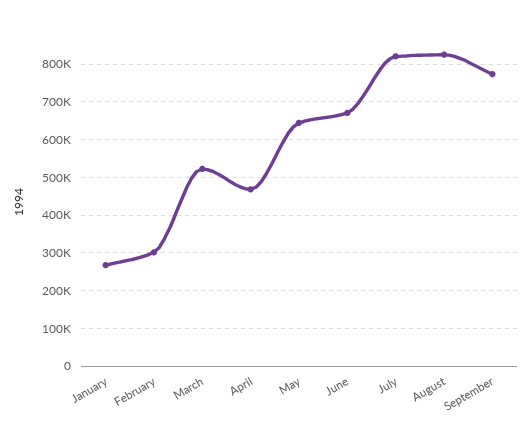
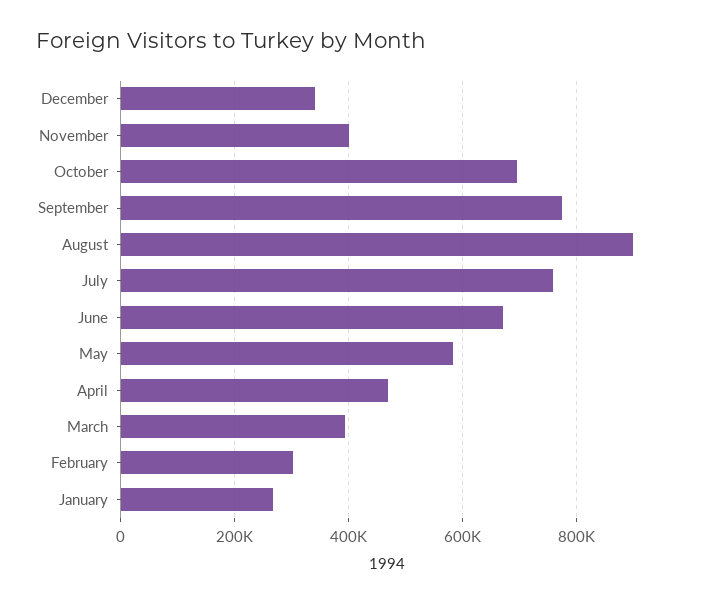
March: 520000 -> 400000
May: 640000 -> 580000
July: 820000 -> 760000
August: 820000 -> 900000
December: none -> 340000
November: none -> 400000
October: none -> 700000

